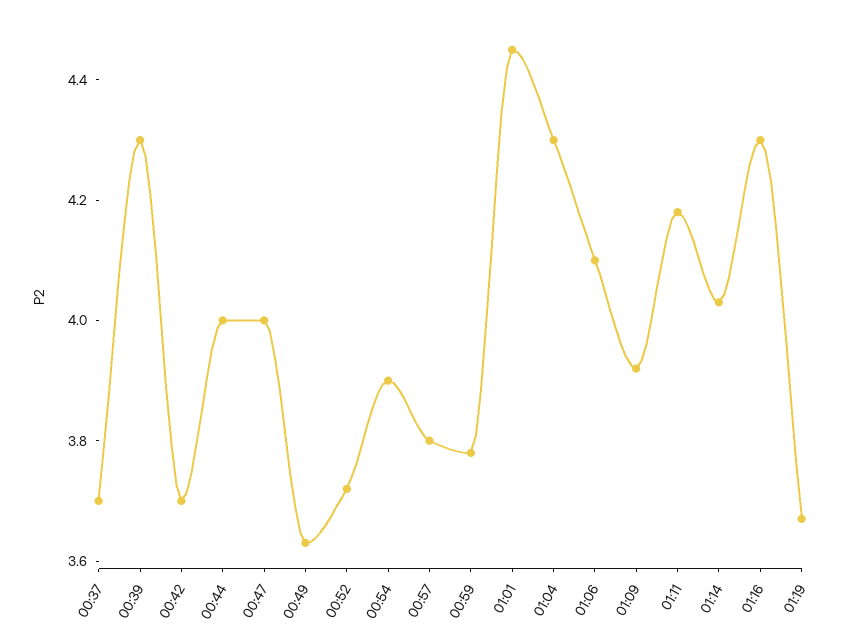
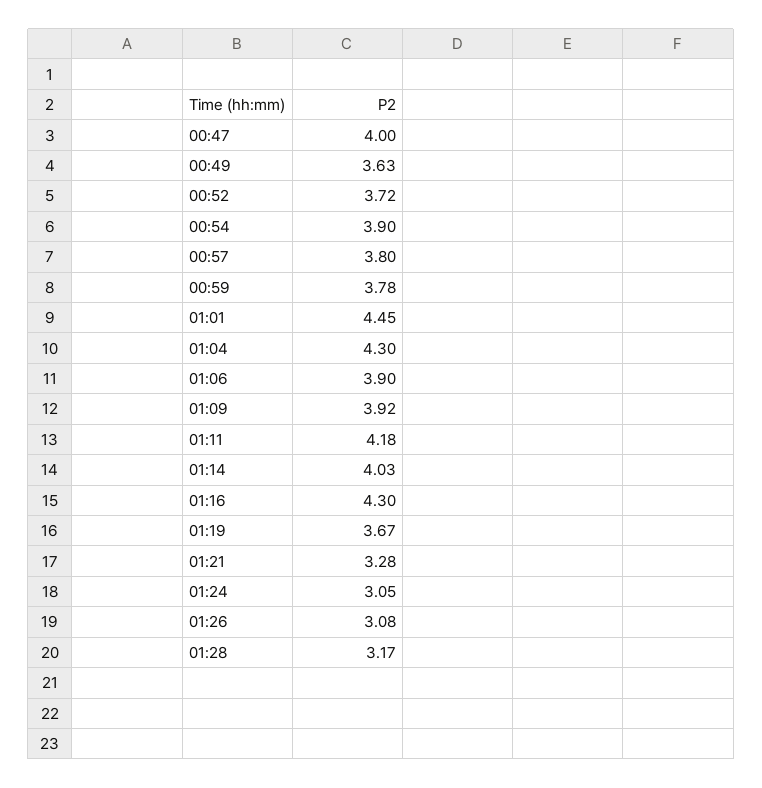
00:37: 3.7 -> none
00:39: 4.3 -> none
00:42: 3.7 -> none
00:44: 4 -> none
01:06: 4.1 -> 3.9
01:21: none -> 3.28
01:24: none -> 3.05
01:26: none -> 3.08
01:28: none -> 3.17

